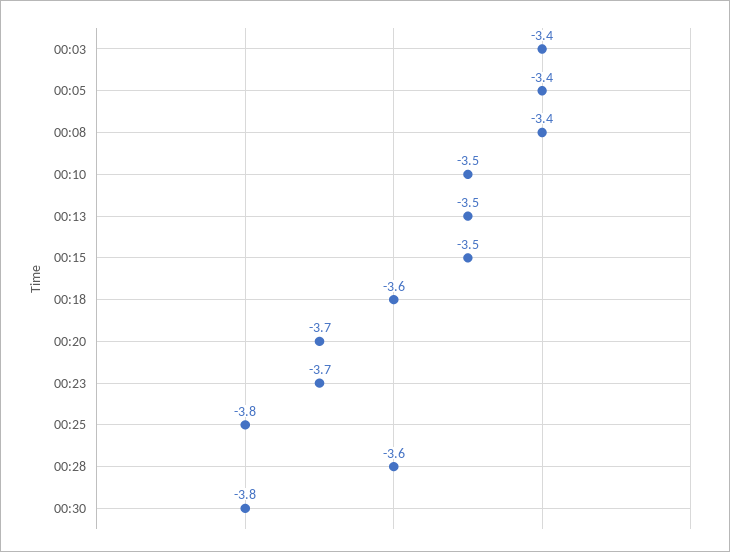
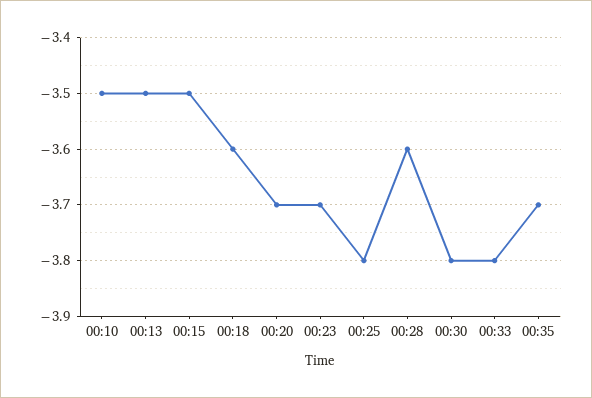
00:03: -3.4 -> none
00:05: -3.4 -> none
00:08: -3.4 -> none
00:33: none -> -3.8
00:35: none -> -3.7

